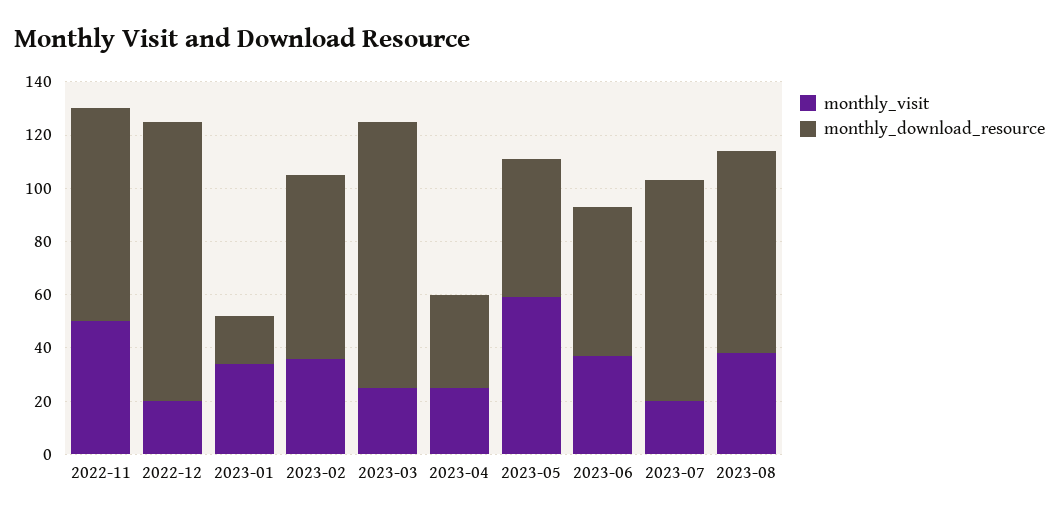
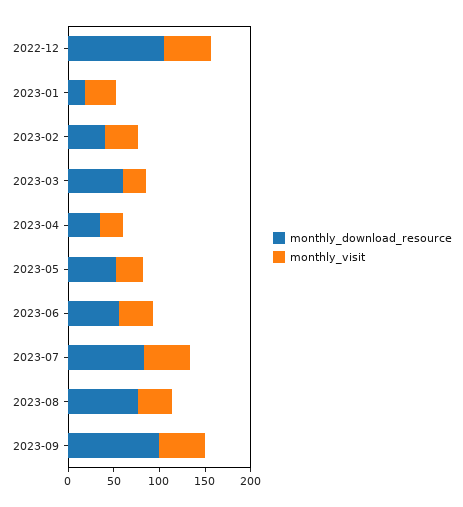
monthly_visit, 2022-11: 50 -> none
monthly_download_resource, 2022-11: 80 -> none
monthly_visit, 2022-12: 20 -> 50
monthly_download_resource, 2023-02: 70 -> 40
monthly_download_resource, 2023-03: 100 -> 60
monthly_visit, 2023-05: 60 -> 30
monthly_visit, 2023-07: 20 -> 50
monthly_download_resource, 2023-09: none -> 100
monthly_visit, 2023-09: none -> 50

